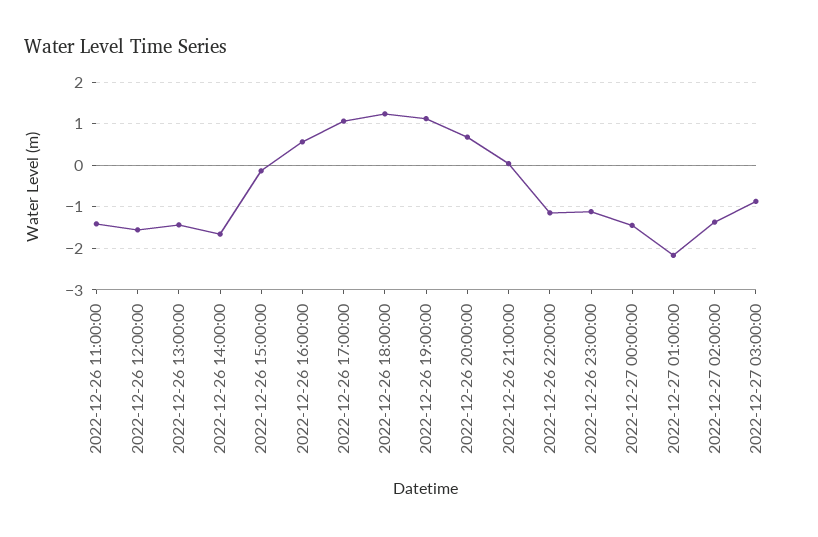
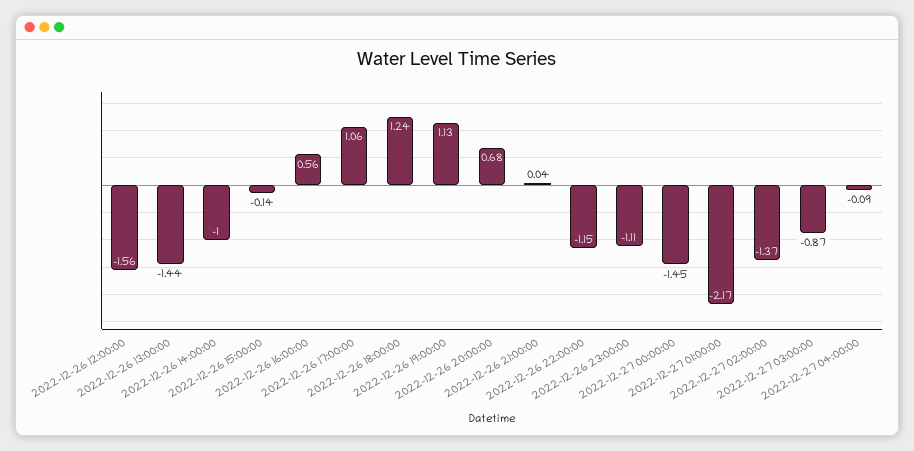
2022-12-26 11:00:00: -1.4 -> none
2022-12-26 14:00:00: -1.6 -> -1
2022-12-27 04:00:00: none -> -0.09

